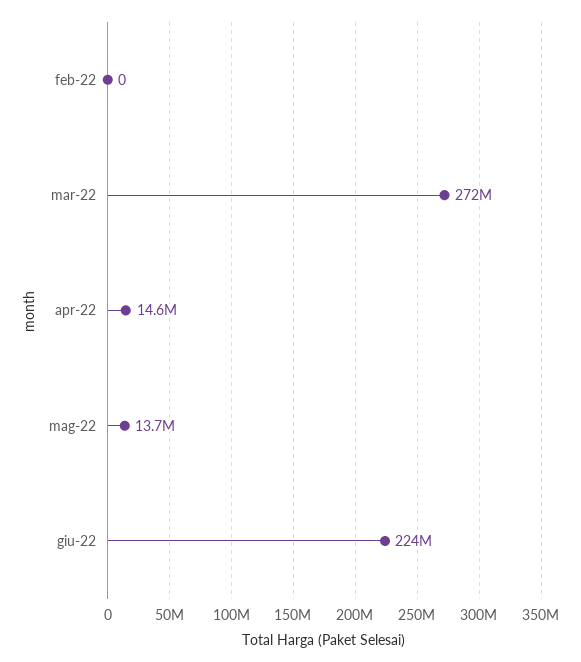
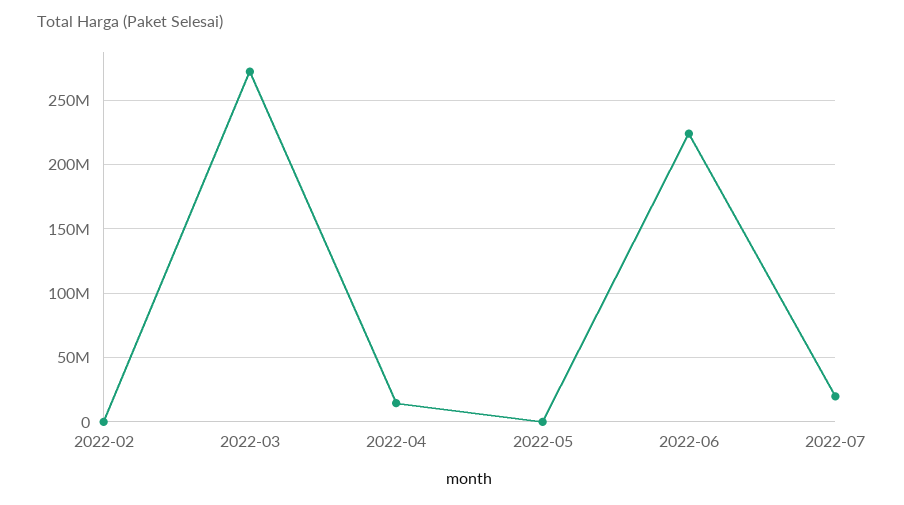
mag-22: 13700000 -> 0
2022-07: none -> 20000000

